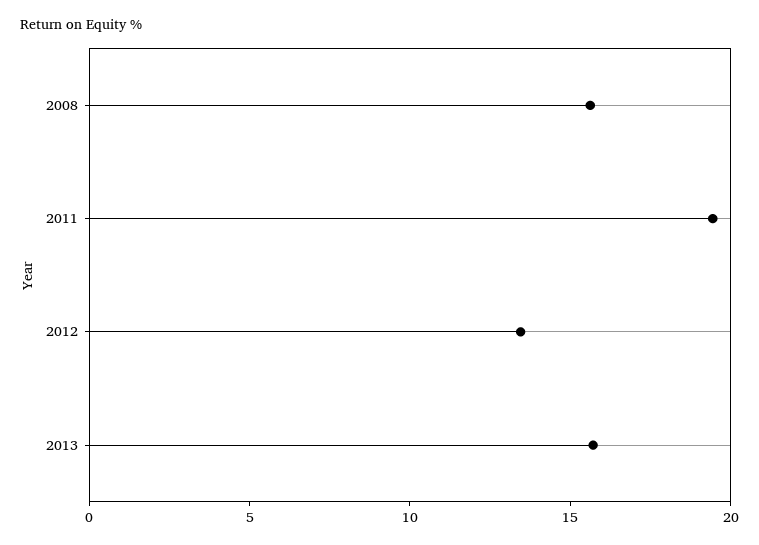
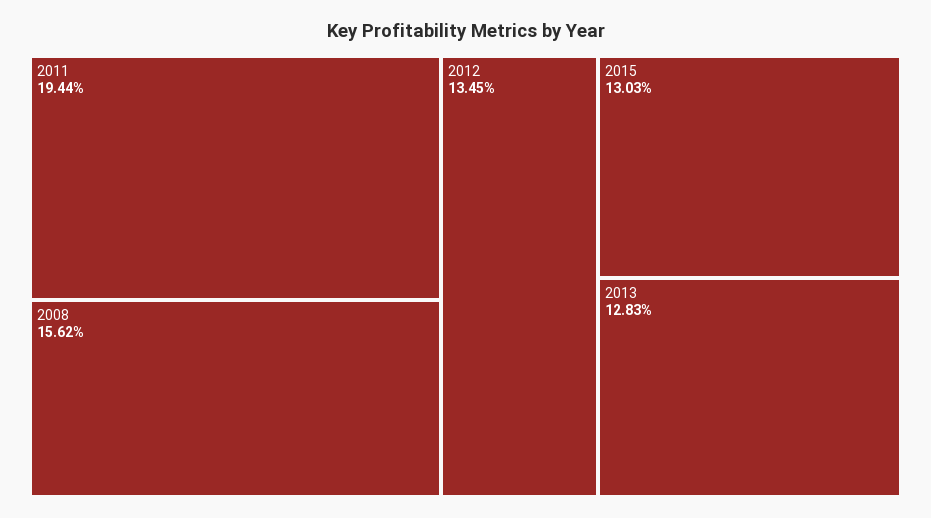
2013: 16 -> 12.83
2015: none -> 13.03

